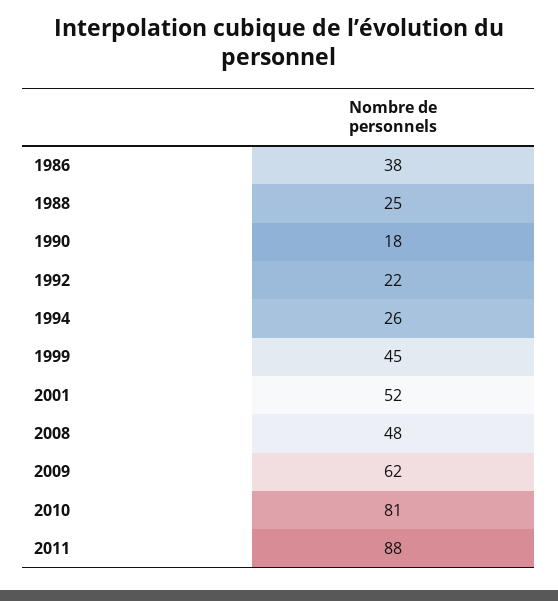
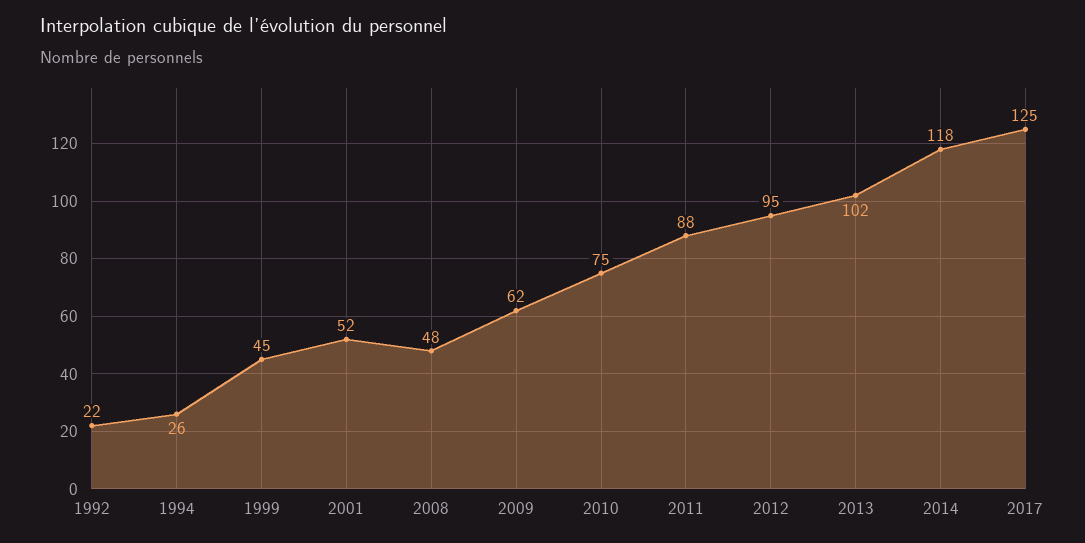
1986: 38 -> none
1988: 25 -> none
1990: 18 -> none
2010: 81 -> 75
2012: none -> 95
2013: none -> 102
2014: none -> 118
2017: none -> 125

